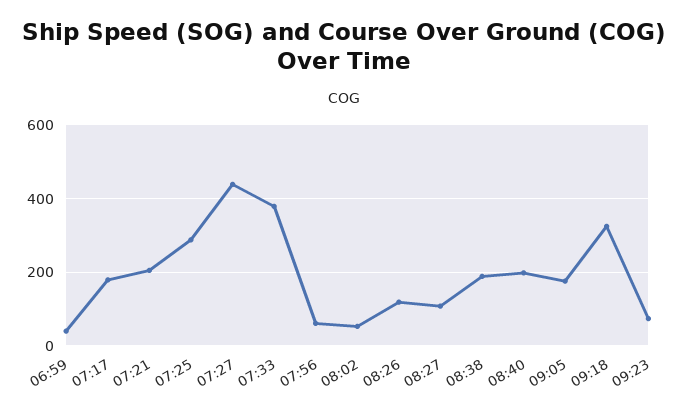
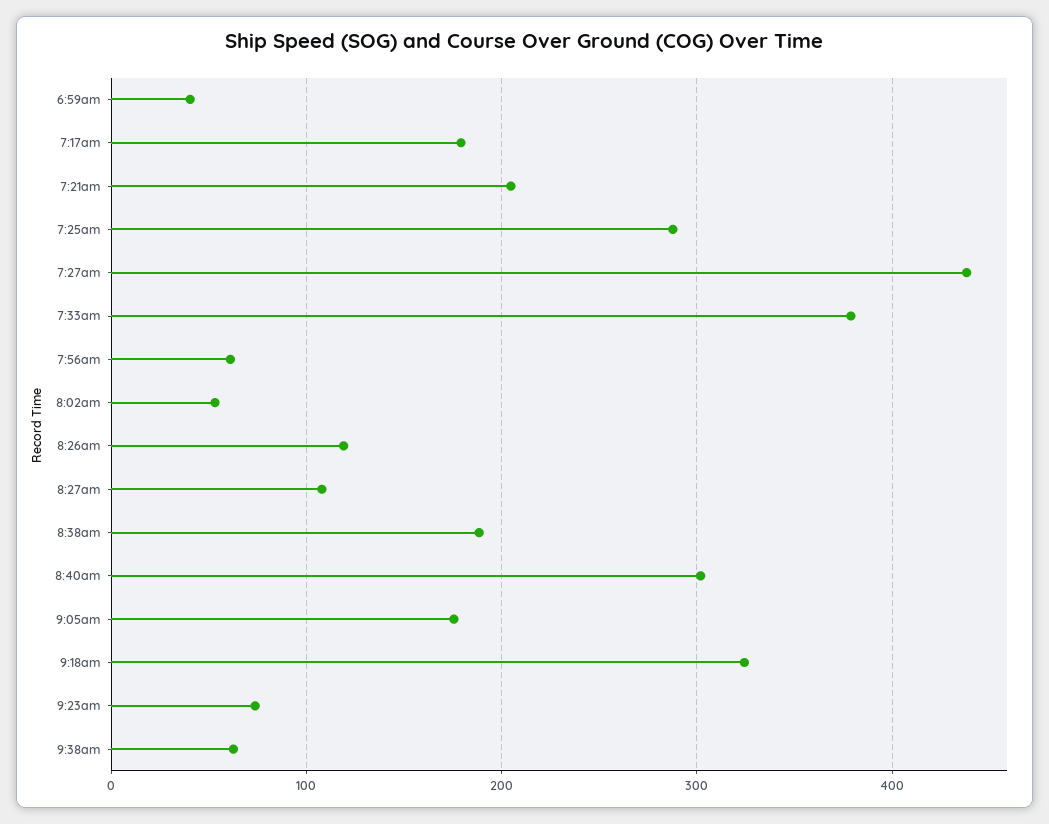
08:40: 200 -> 300
9:38am: none -> 60

